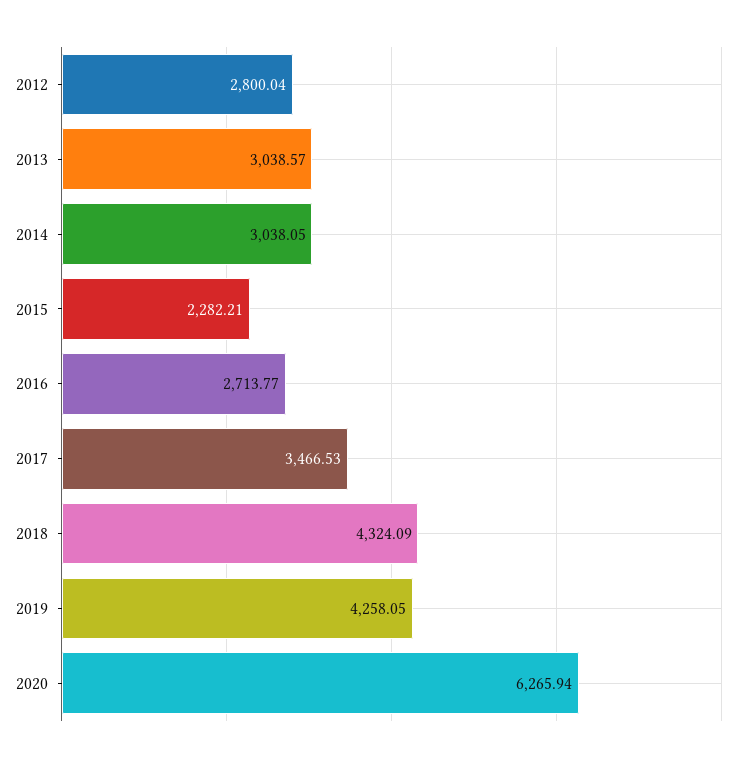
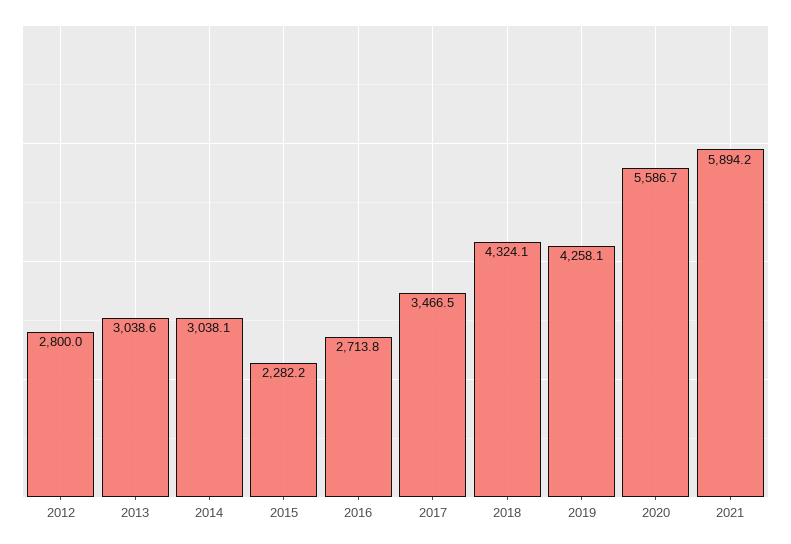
2020: 6265.94 -> 5586.7
2021: none -> 5894.2

